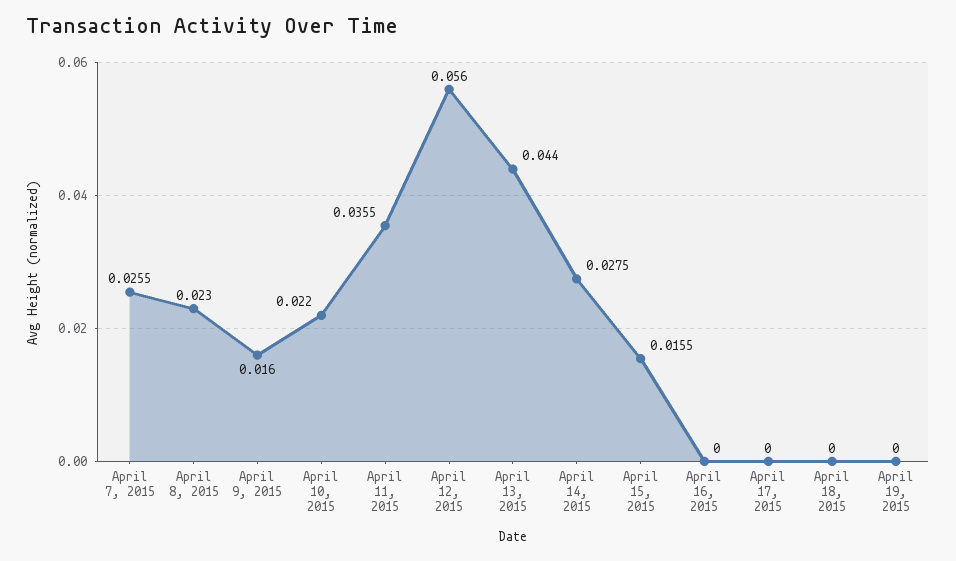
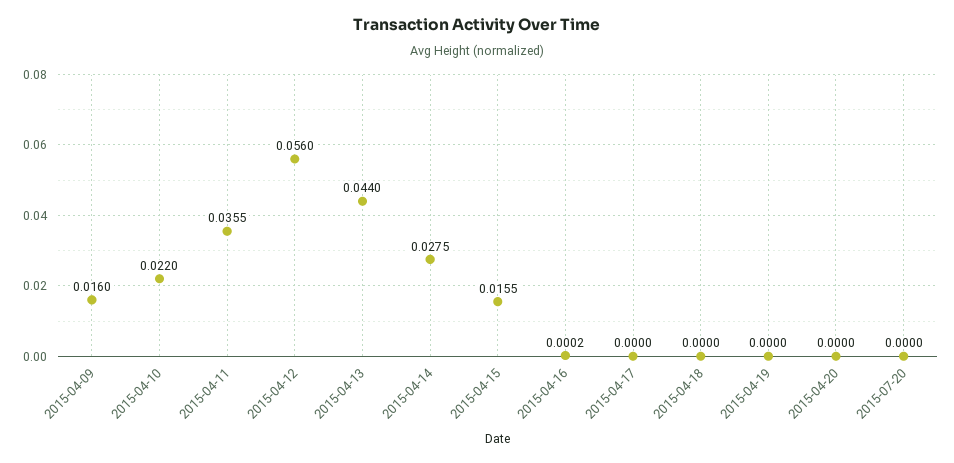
April 7, 2015: 0.0255 -> none
April 8, 2015: 0.023 -> none
April 16, 2015: 0 -> 0.0002
2015-04-20: none -> 0
2015-07-20: none -> 0

